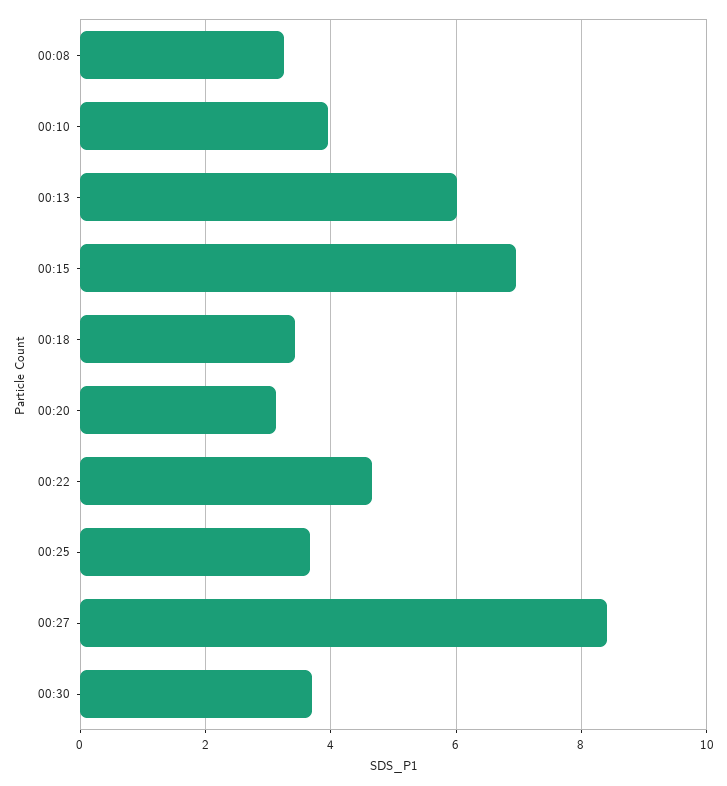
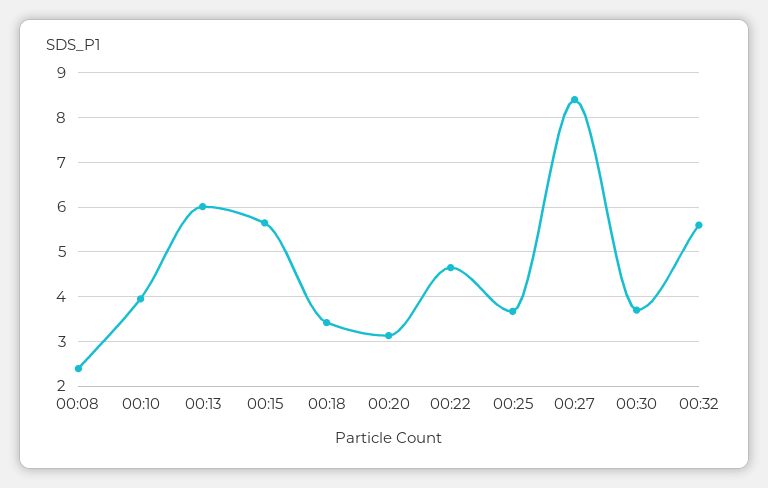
00:08: 3.2 -> 2.4
00:15: 7 -> 5.6
00:32: none -> 5.6

